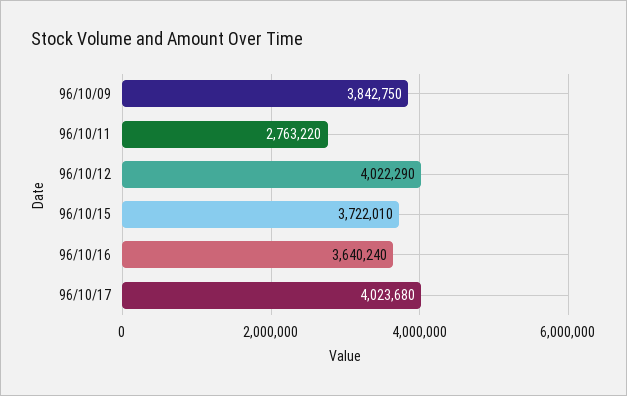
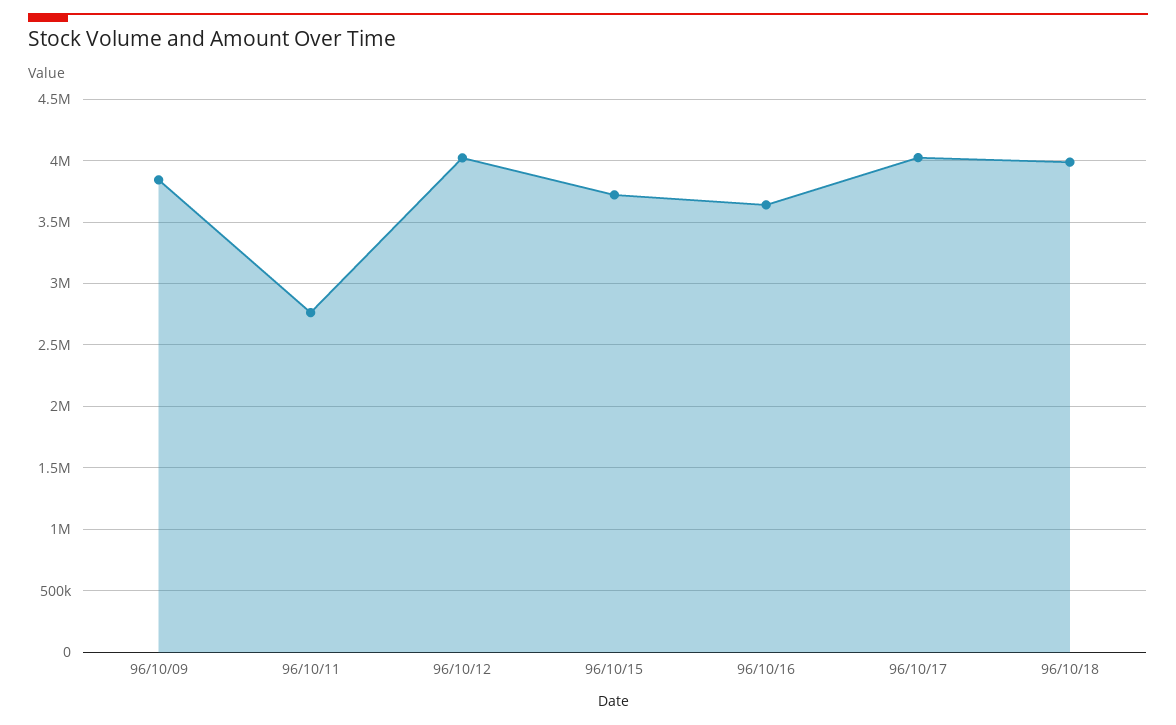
96/10/18: none -> 4000000

